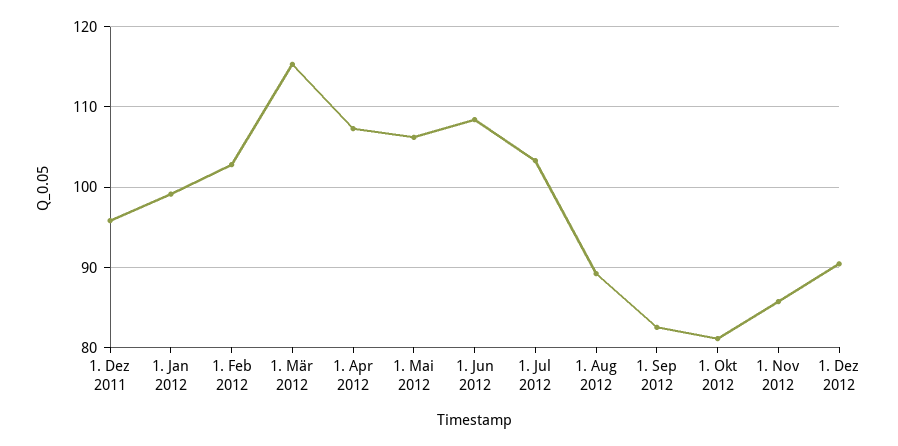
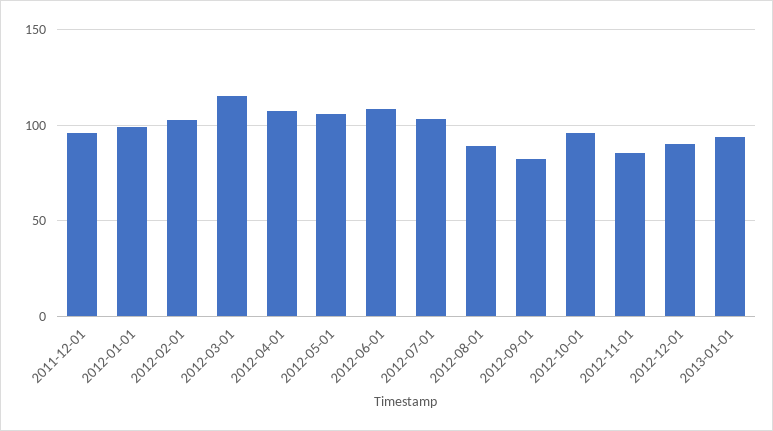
1. Okt 2012: 81 -> 95
2013-01-01: none -> 95

